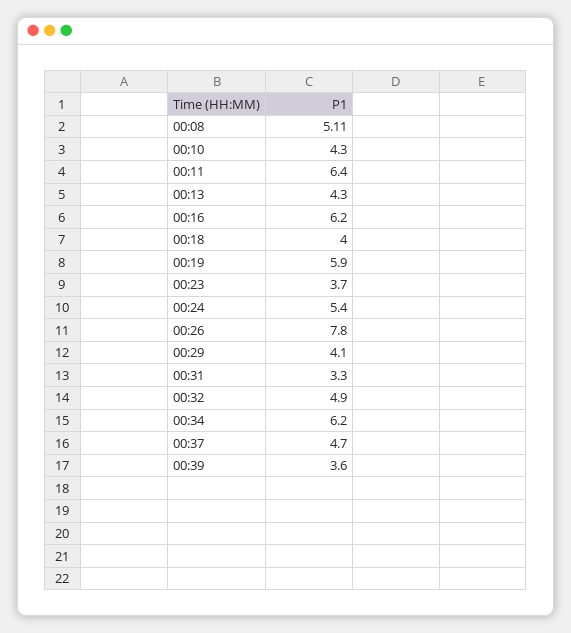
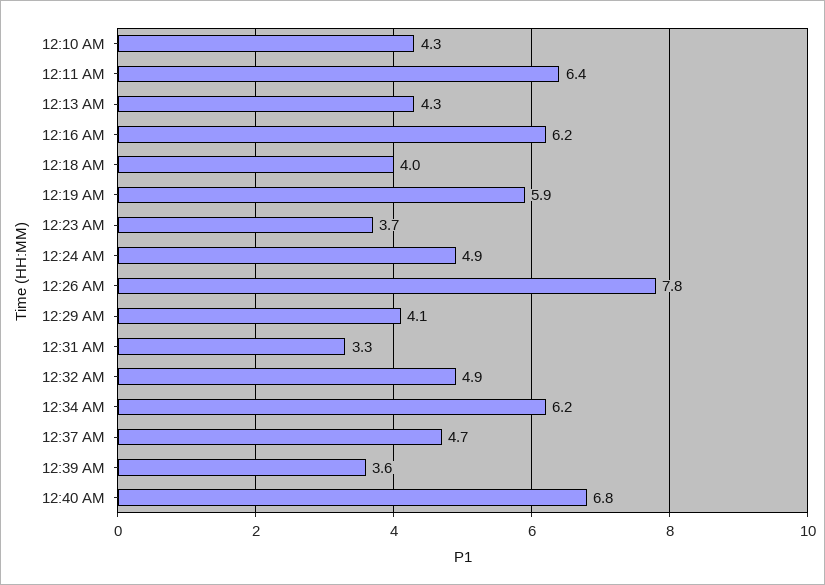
00:08: 5.11 -> none
00:24: 5.4 -> 4.9
12:40 AM: none -> 6.8

